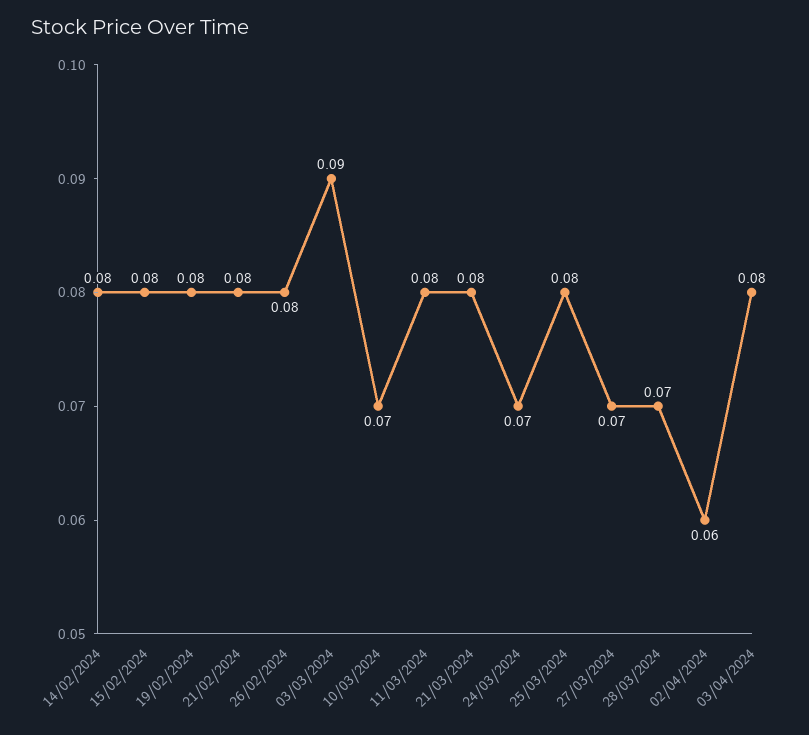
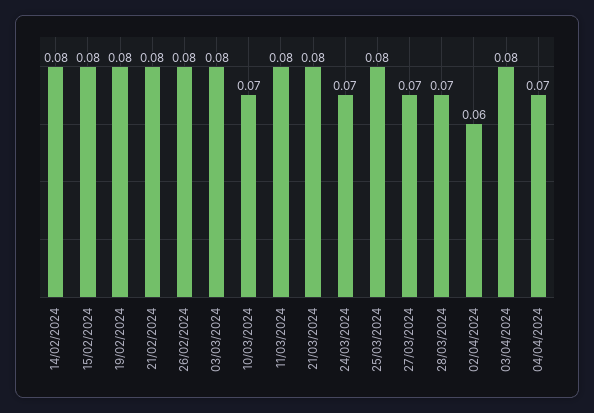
03/03/2024: 0.09 -> 0.08
04/04/2024: none -> 0.07

